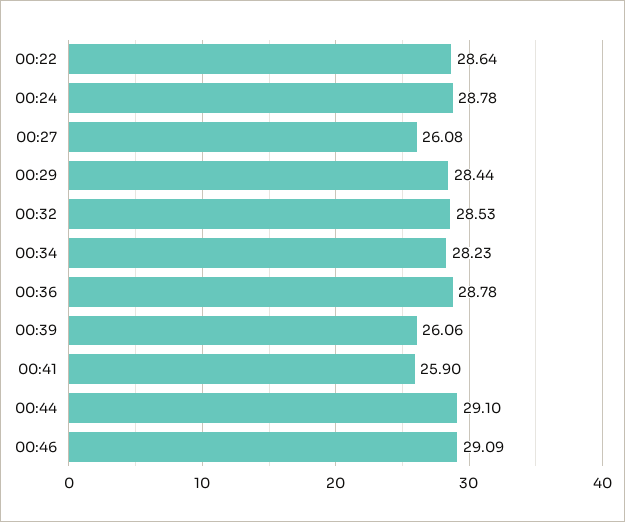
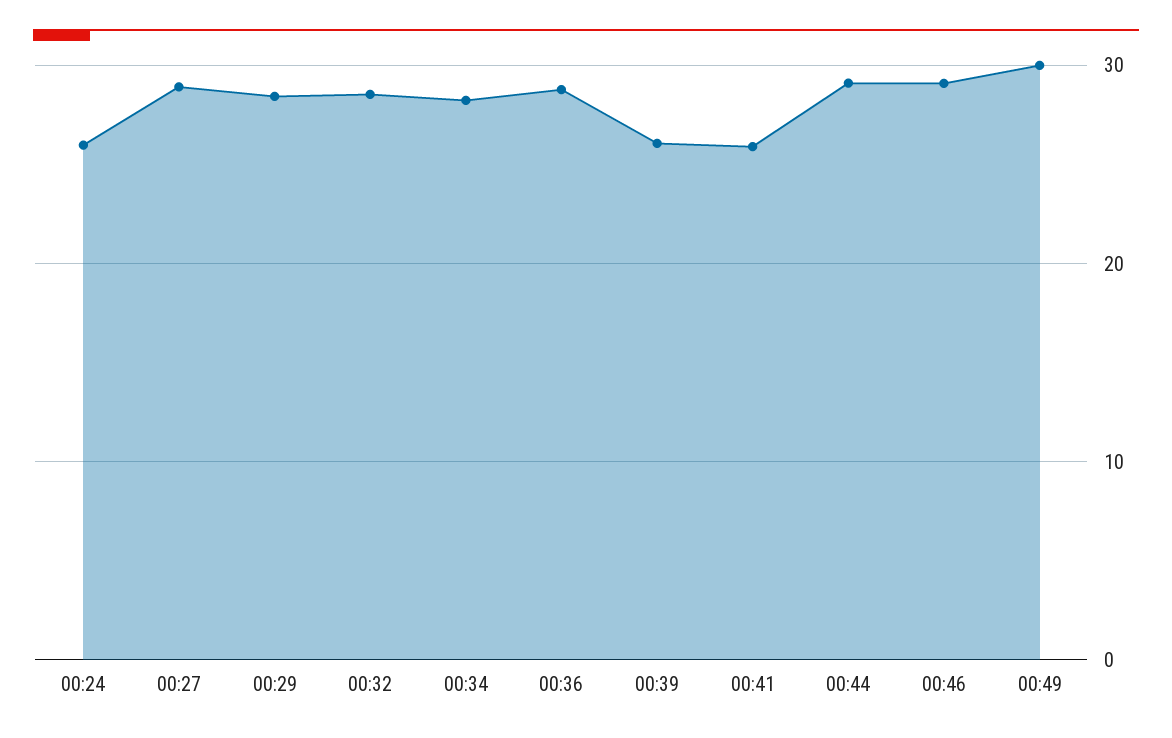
00:22: 28.64 -> none
00:24: 28.78 -> 26
00:27: 26.08 -> 29
00:49: none -> 30

